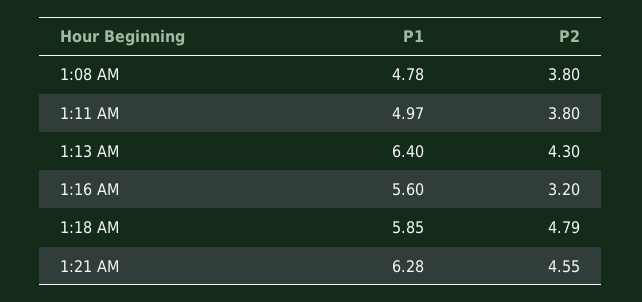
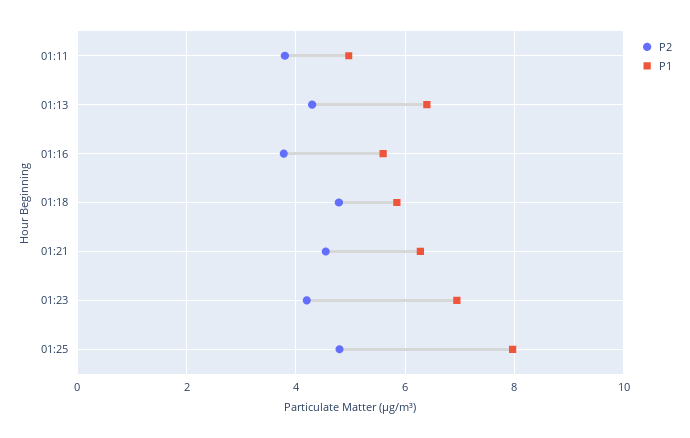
P1, 1:08 AM: 4.78 -> none
P2, 1:08 AM: 3.8 -> none
P2, 1:16 AM: 3.2 -> 3.8
P2, 01:23: none -> 4.2
P1, 01:23: none -> 7
P2, 01:25: none -> 4.8
P1, 01:25: none -> 8

